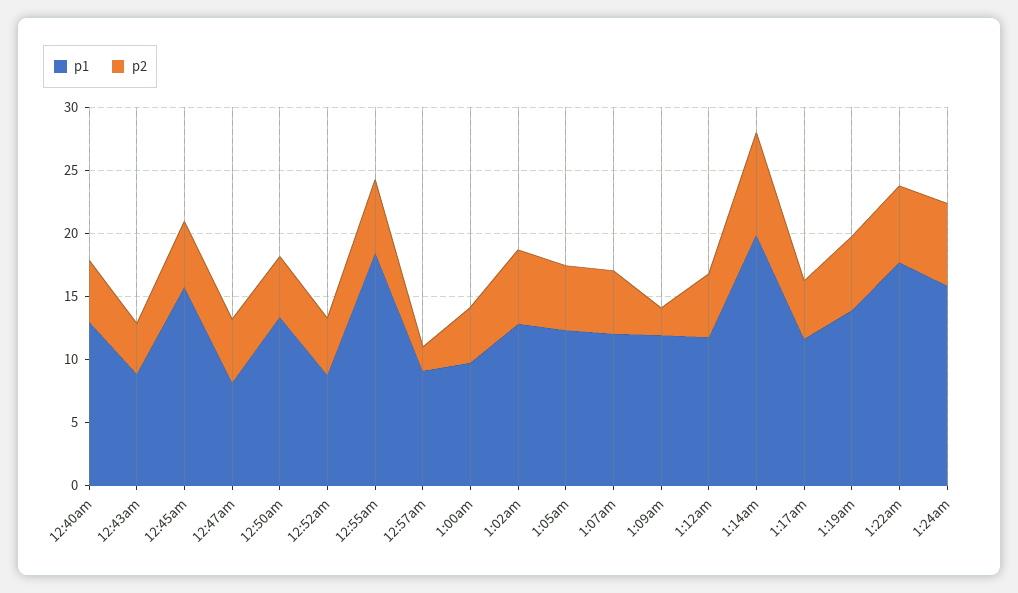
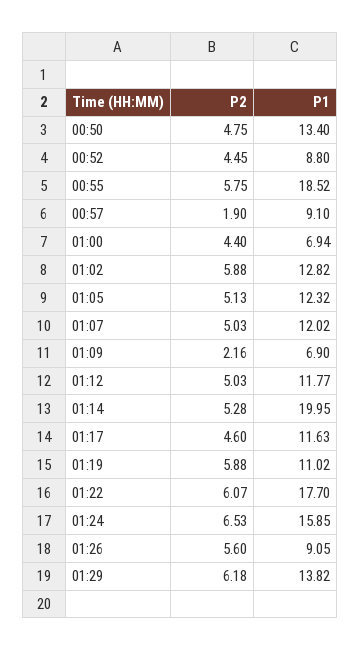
p1, 12:40am: 13 -> none
p2, 12:40am: 5 -> none
p1, 12:43am: 9 -> none
p2, 12:43am: 4 -> none
p1, 12:45am: 16 -> none
p2, 12:45am: 5 -> none
p1, 12:47am: 8 -> none
p2, 12:47am: 5 -> none
p1, 1:00am: 10 -> 6.94
p1, 1:09am: 12 -> 6.9
p2, 1:14am: 8 -> 5.28
p1, 1:19am: 14 -> 11.02
p2, 01:26: none -> 5.6
p1, 01:26: none -> 9.05
p2, 01:29: none -> 6.18
p1, 01:29: none -> 13.82

